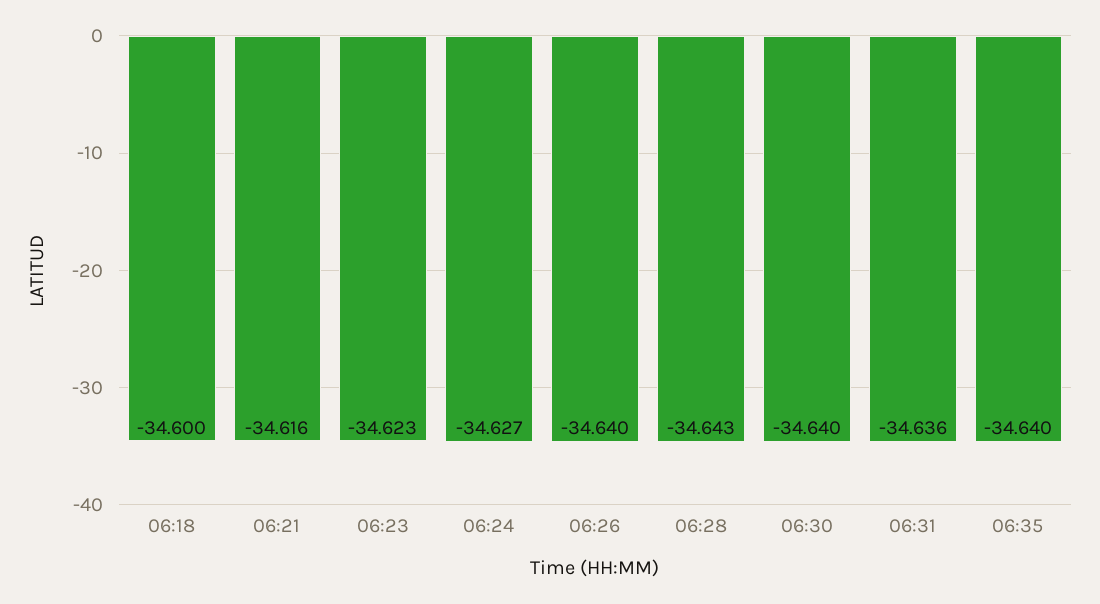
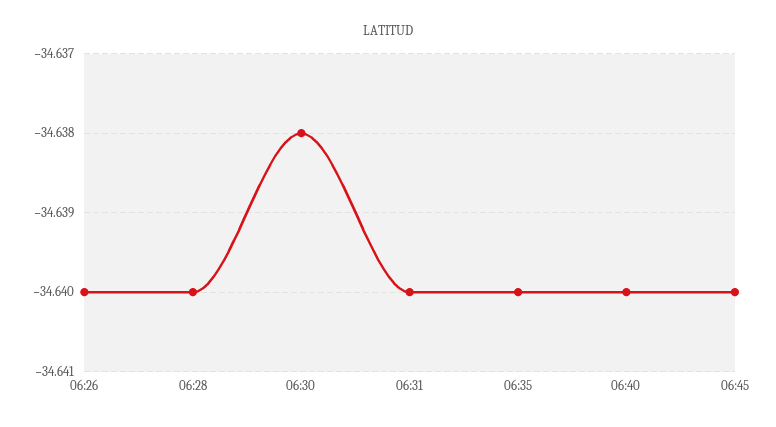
06:18: -34.6 -> none
06:21: -34.616 -> none
06:23: -34.623 -> none
06:24: -34.627 -> none
06:28: -34.643 -> -34.64
06:30: -34.64 -> -34.638
06:31: -34.636 -> -34.64
06:40: none -> -34.64
06:45: none -> -34.64

